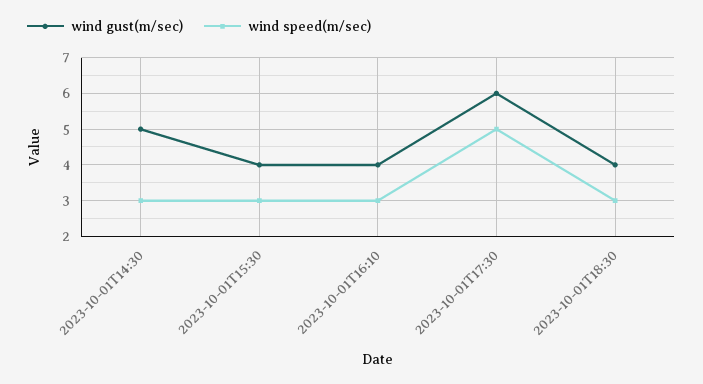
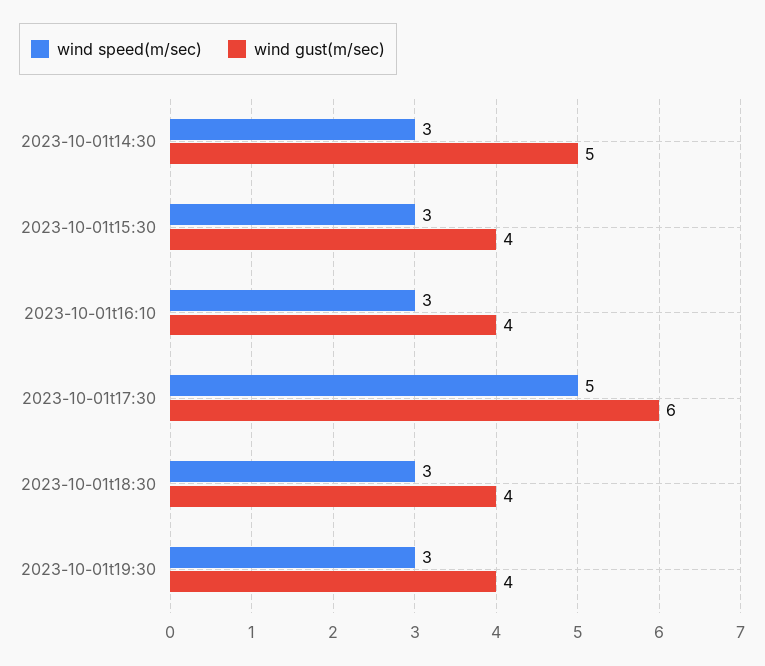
wind speed(m/sec), 2023-10-01t19:30: none -> 3
wind gust(m/sec), 2023-10-01t19:30: none -> 4

